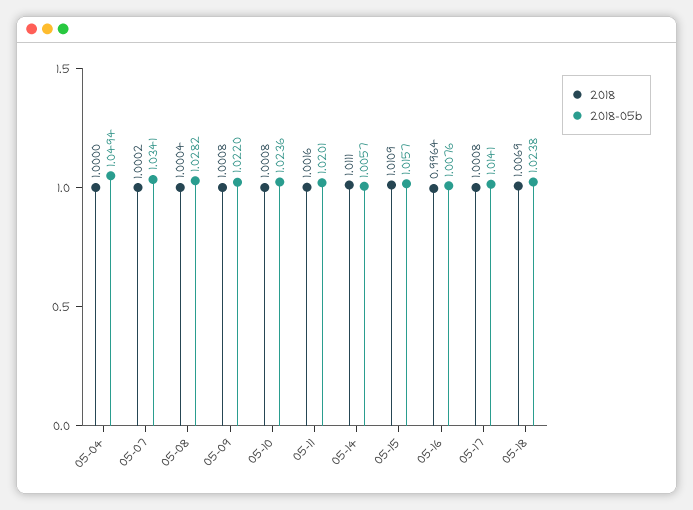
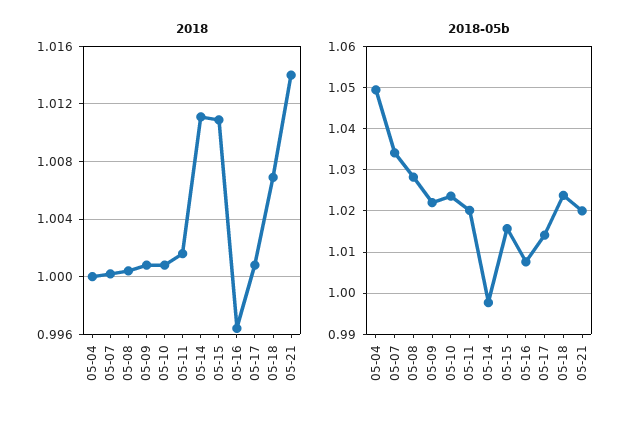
2018-05b, 05-14: 1.0057 -> 0.998
2018, 05-21: none -> 1.014
2018-05b, 05-21: none -> 1.02

